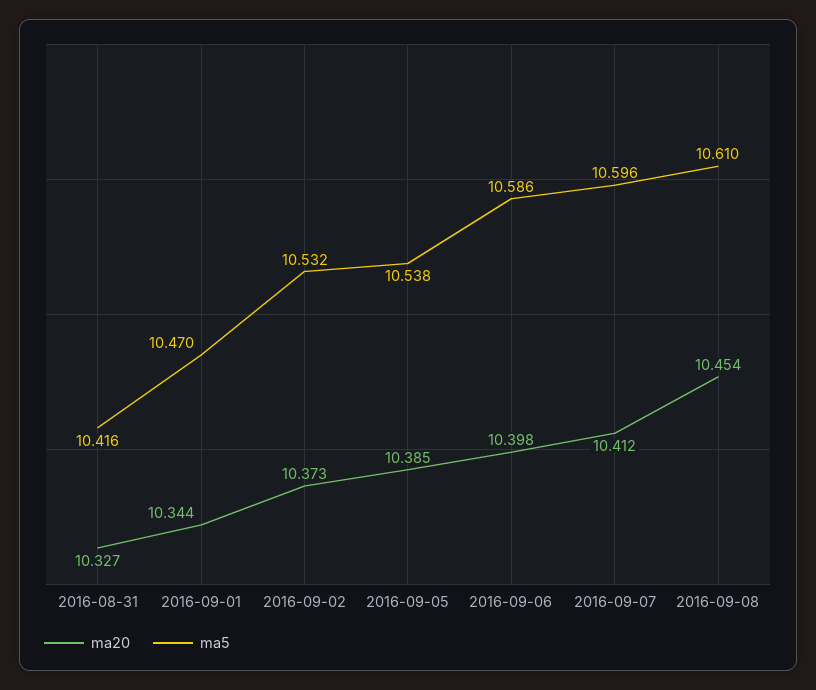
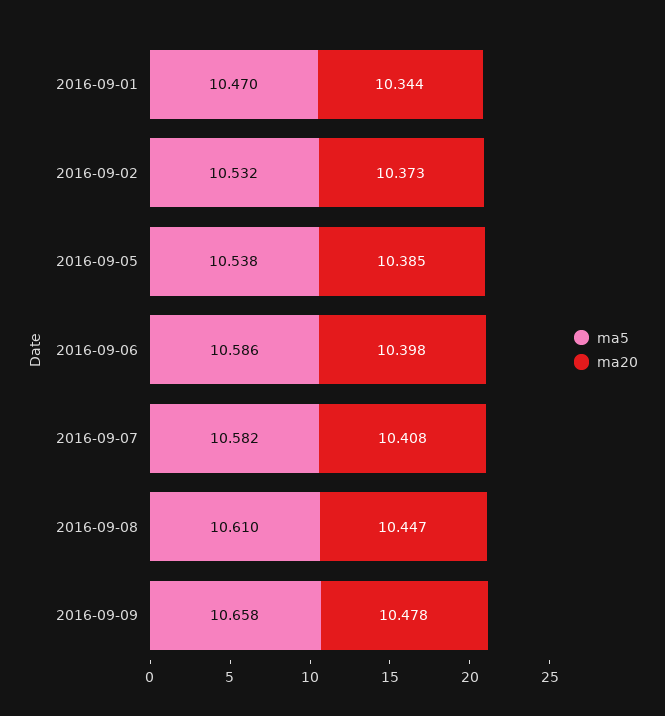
ma20, 2016-08-31: 10.327 -> none
ma5, 2016-08-31: 10.416 -> none
ma20, 2016-09-07: 10.412 -> 10.408
ma5, 2016-09-07: 10.596 -> 10.582
ma20, 2016-09-08: 10.454 -> 10.447
ma5, 2016-09-09: none -> 10.658
ma20, 2016-09-09: none -> 10.478

